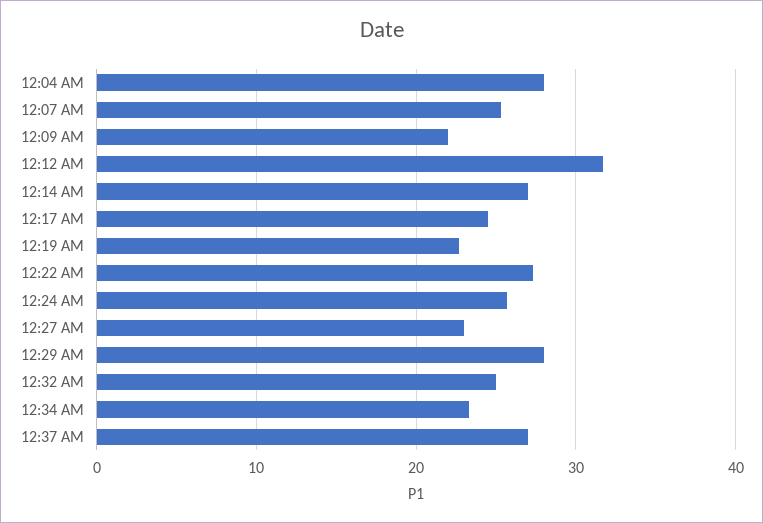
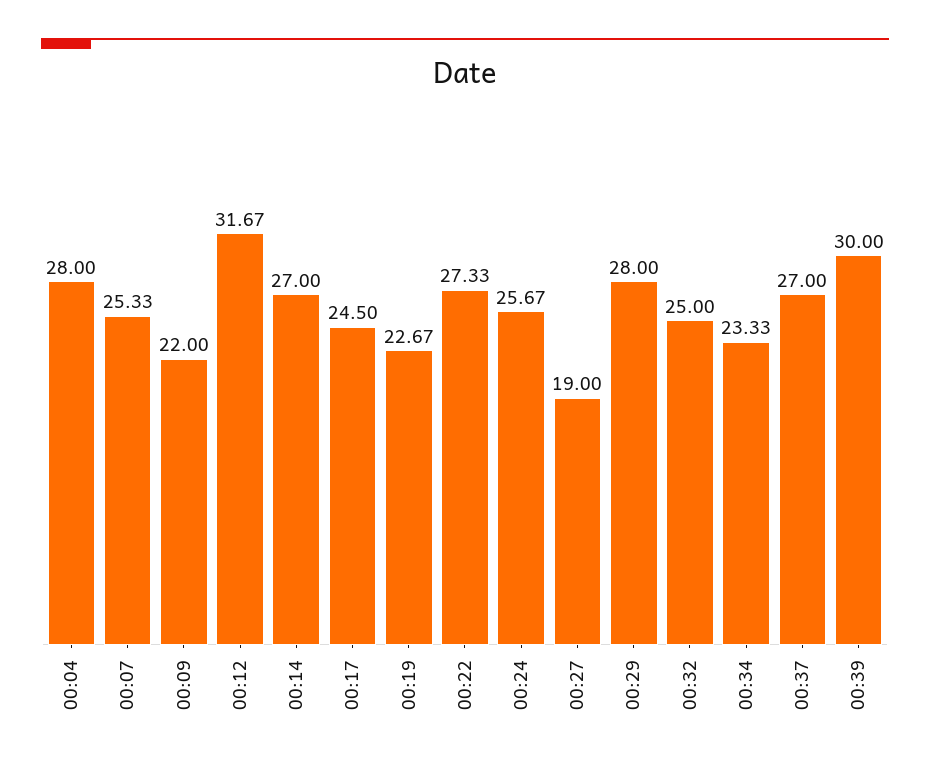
12:27 AM: 23 -> 19
00:39: none -> 30

